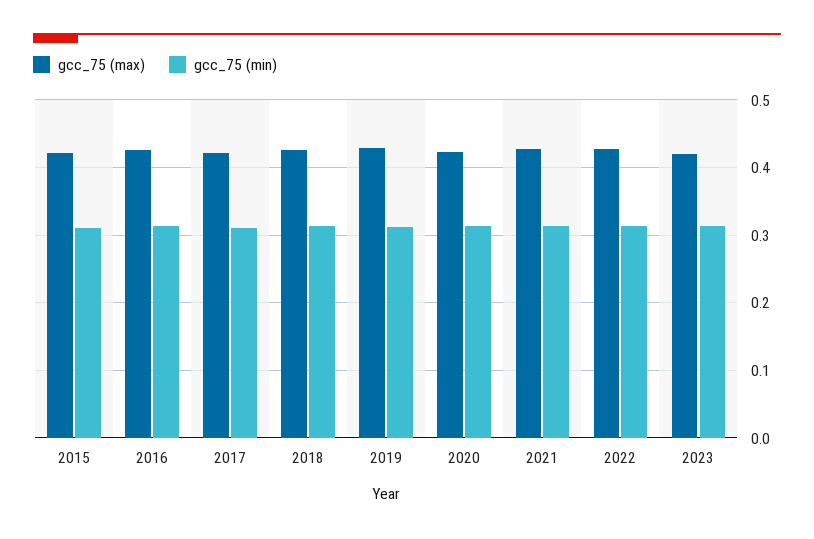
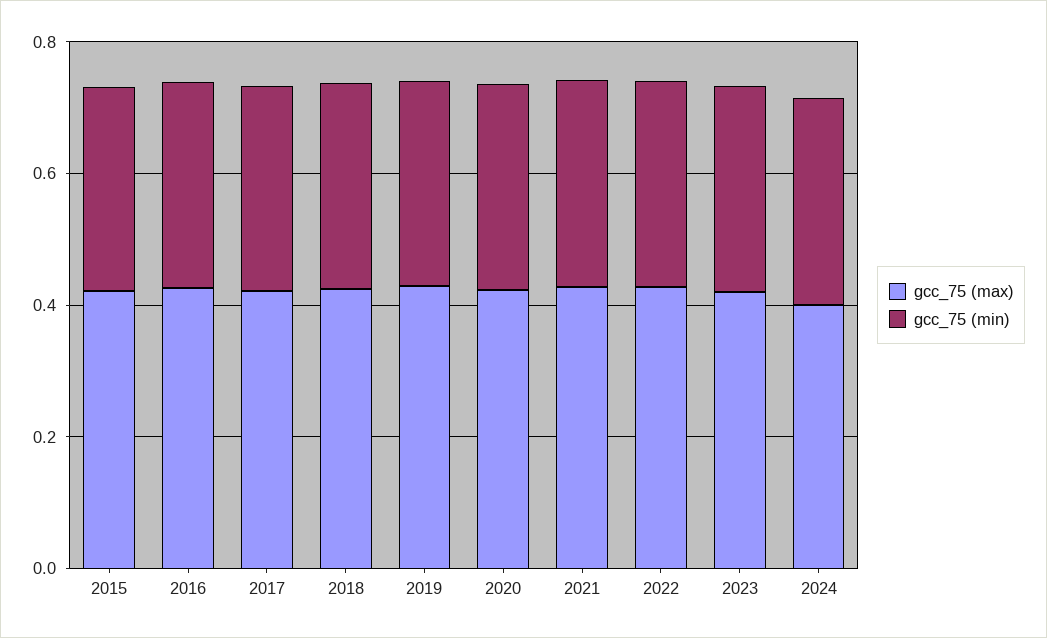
gcc_75 (max), 2024: none -> 0.4
gcc_75 (min), 2024: none -> 0.3

